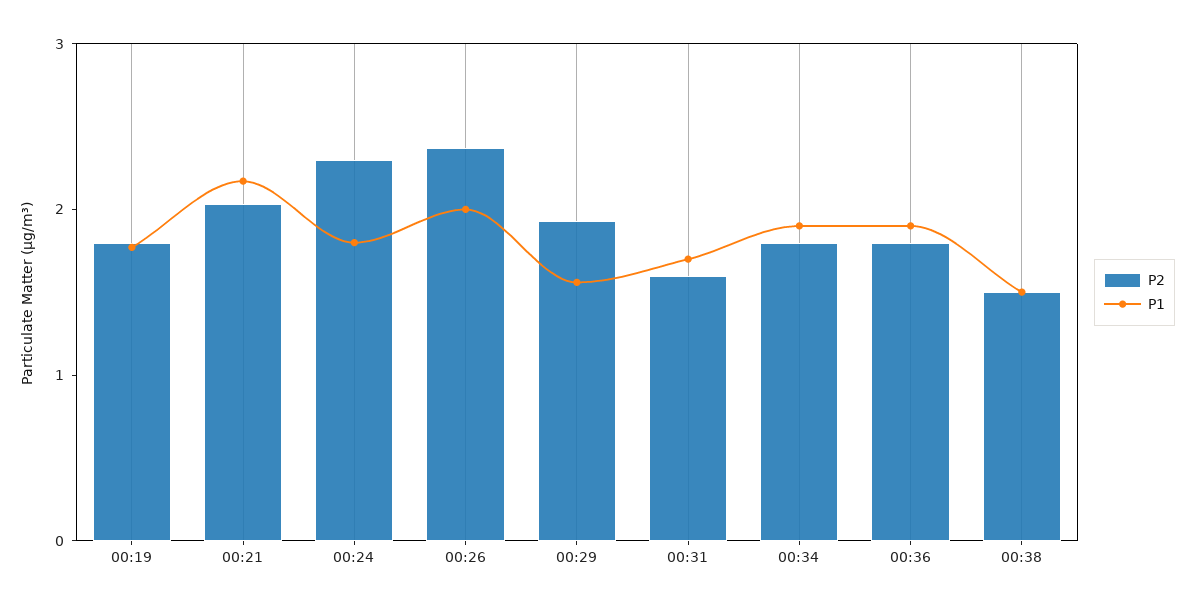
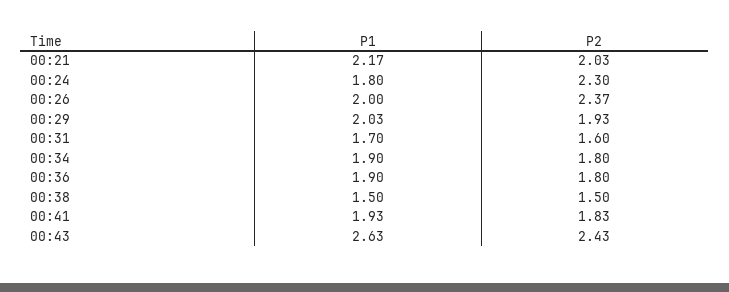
P2, 00:19: 1.8 -> none
P1, 00:19: 1.8 -> none
P1, 00:29: 1.6 -> 2.03
P1, 00:41: none -> 1.93
P2, 00:41: none -> 1.83
P1, 00:43: none -> 2.63
P2, 00:43: none -> 2.43

